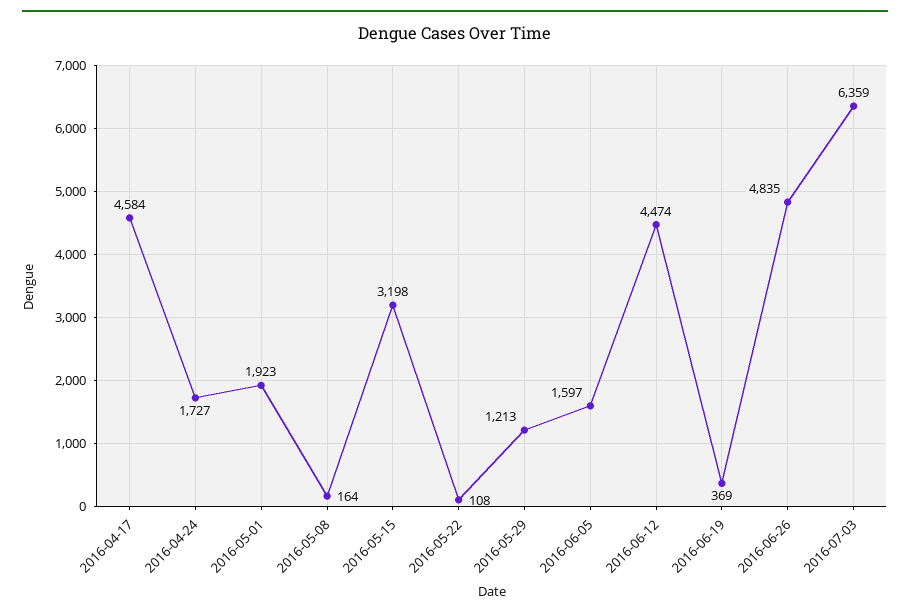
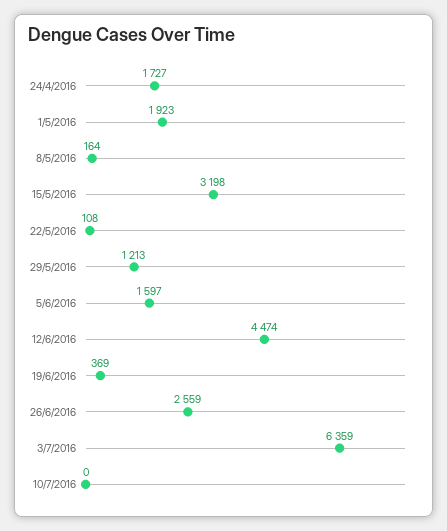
2016-04-17: 4584 -> none
2016-06-26: 4835 -> 2559
10/7/2016: none -> 0

